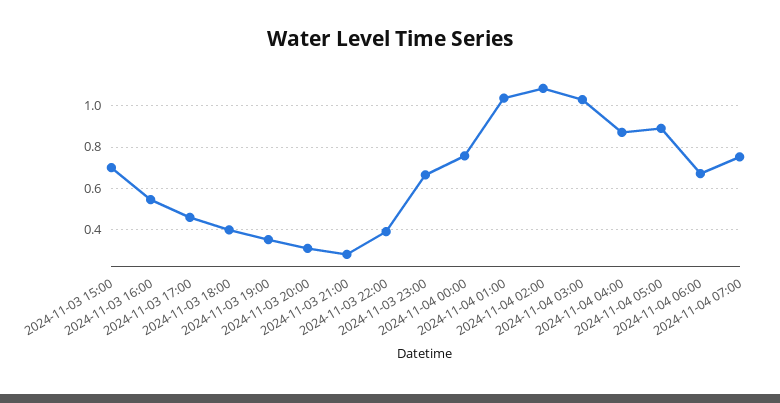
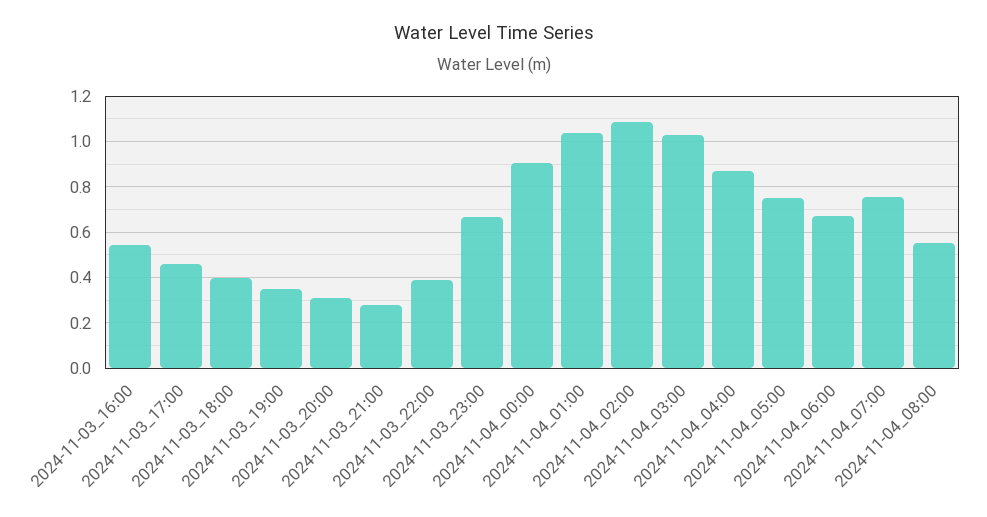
2024-11-03 15:00: 0.7 -> none
2024-11-04 00:00: 0.75 -> 0.9
2024-11-04 05:00: 0.9 -> 0.75
2024-11-04_08:00: none -> 0.55

